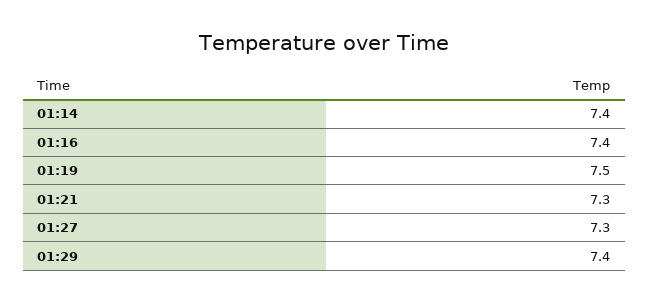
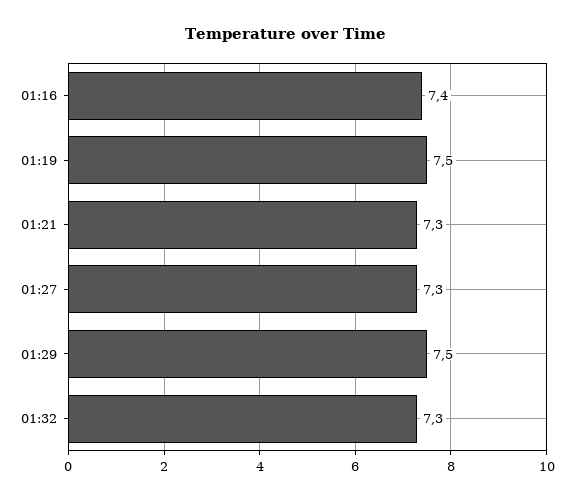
01:14: 7.4 -> none
01:29: 7.4 -> 7.5
01:32: none -> 7.3

